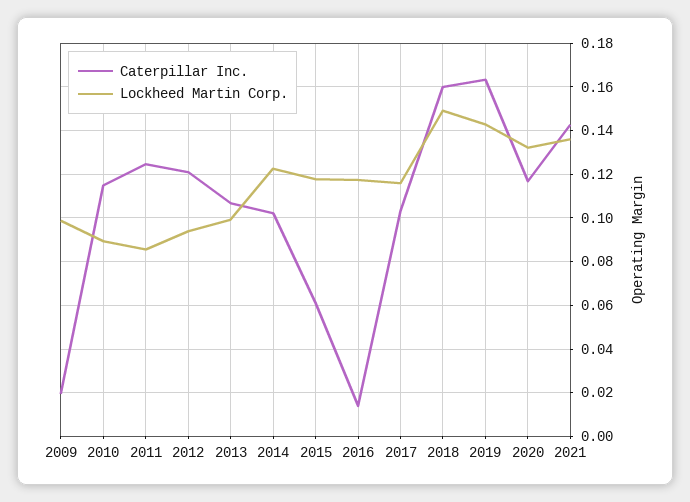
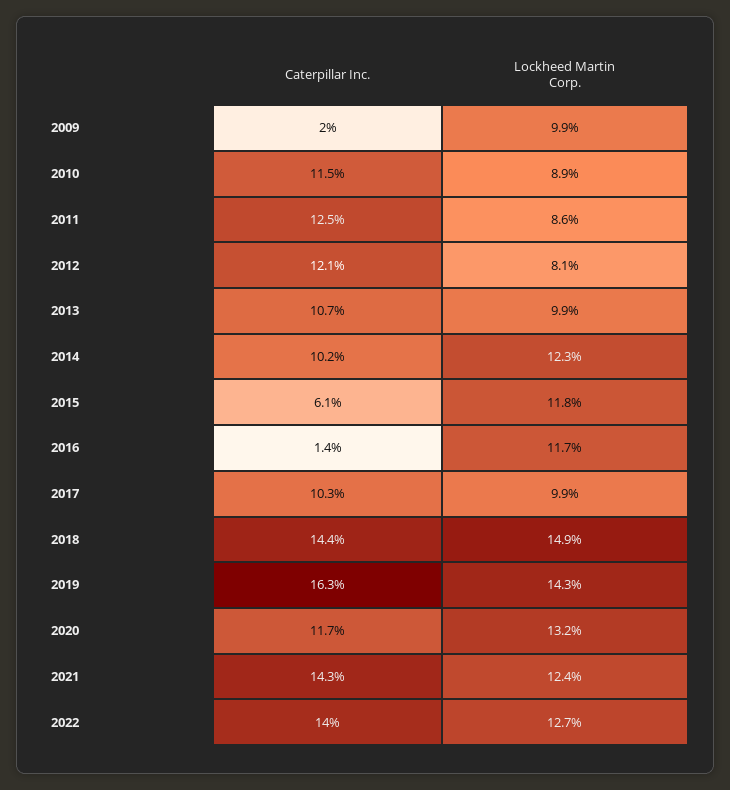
Lockheed Martin Corp., 2012: 0.095 -> 0.081
Lockheed Martin Corp., 2017: 0.115 -> 0.099
Caterpillar Inc., 2018: 0.16 -> 0.144
Lockheed Martin Corp., 2021: 0.135 -> 0.124
Caterpillar Inc., 2022: none -> 0.14
Lockheed Martin Corp., 2022: none -> 0.127

